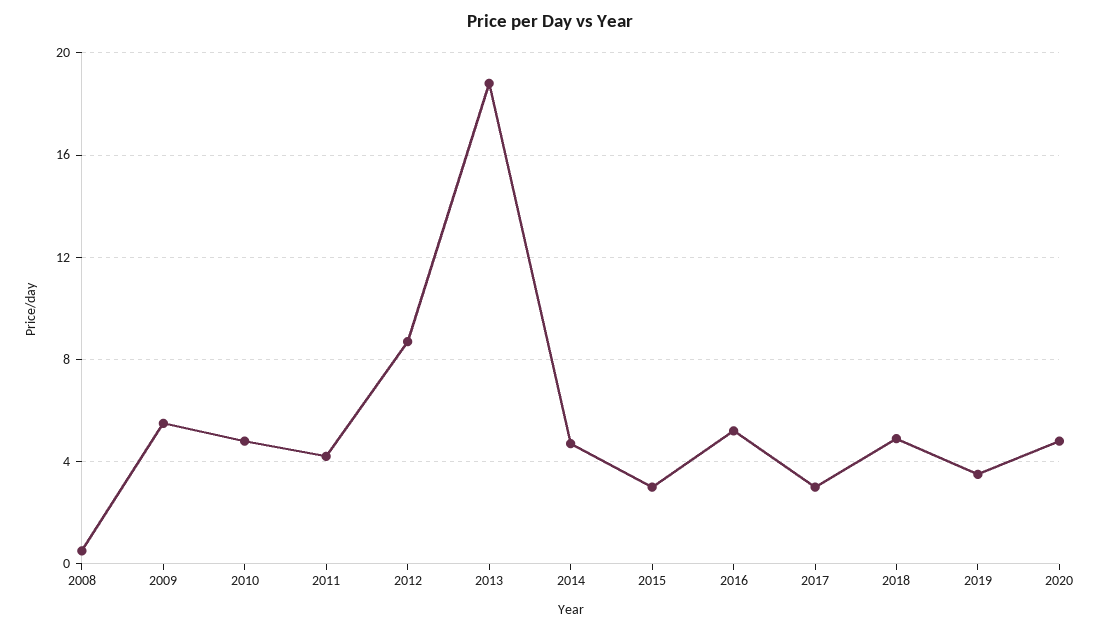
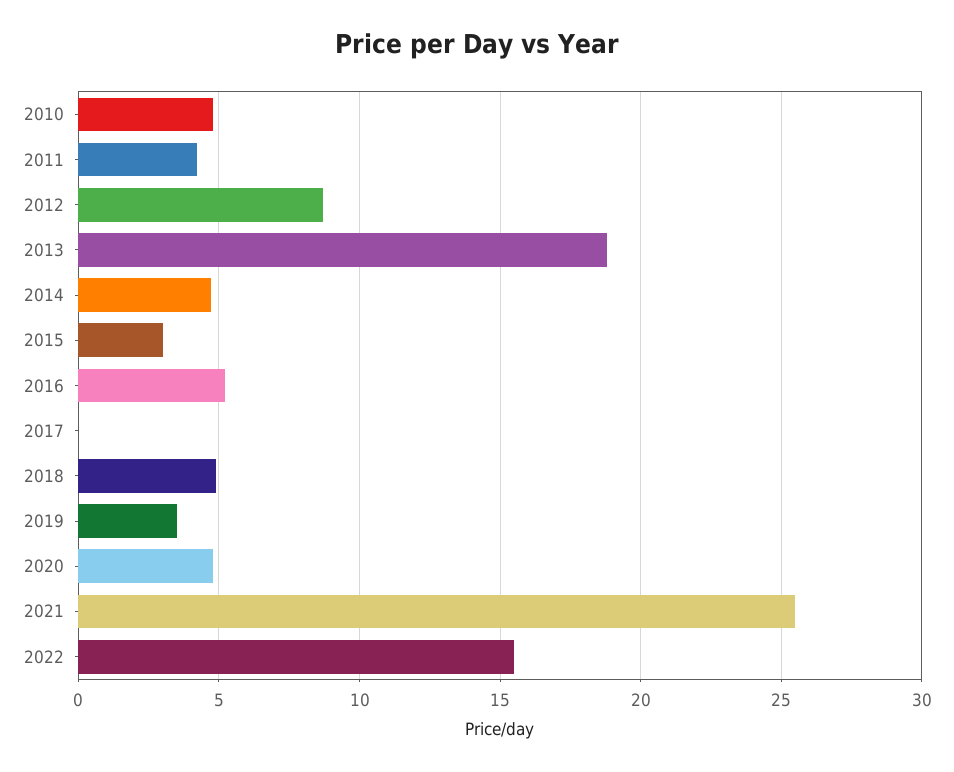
2008: 0.5 -> none
2009: 5.5 -> none
2017: 3 -> 0
2021: none -> 25.5
2022: none -> 15.5

